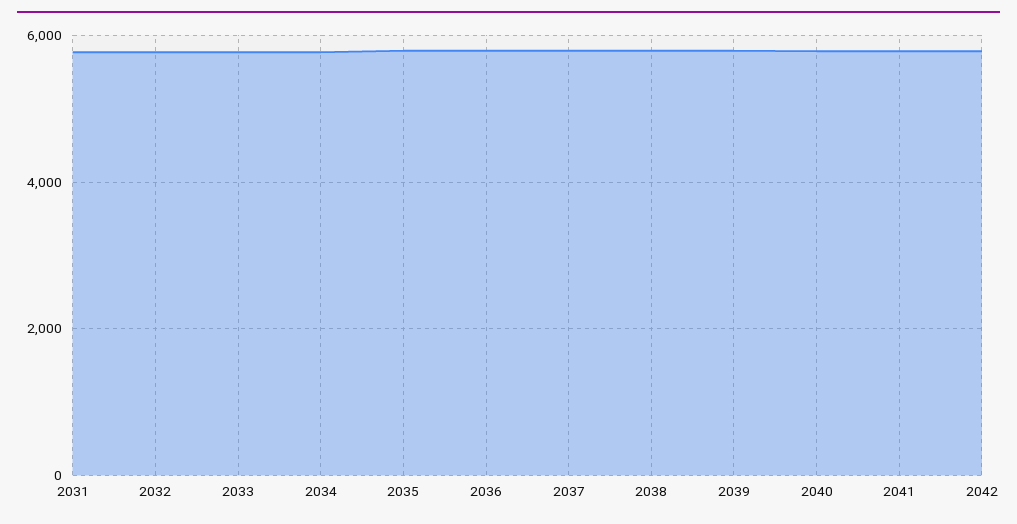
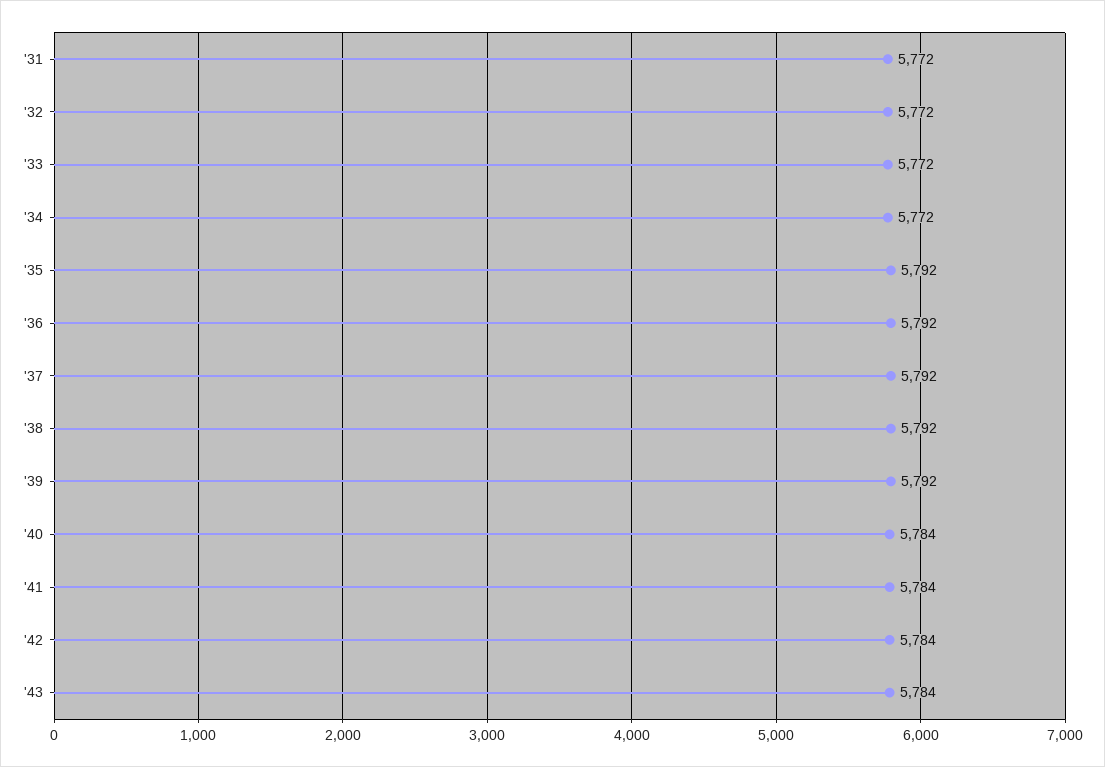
'43: none -> 5784

